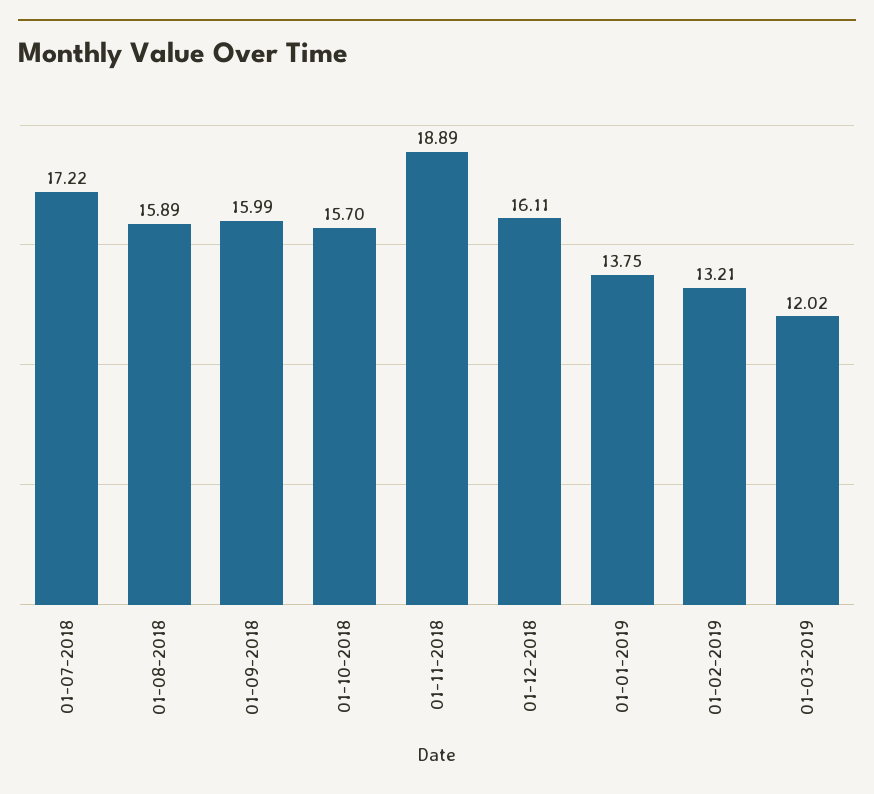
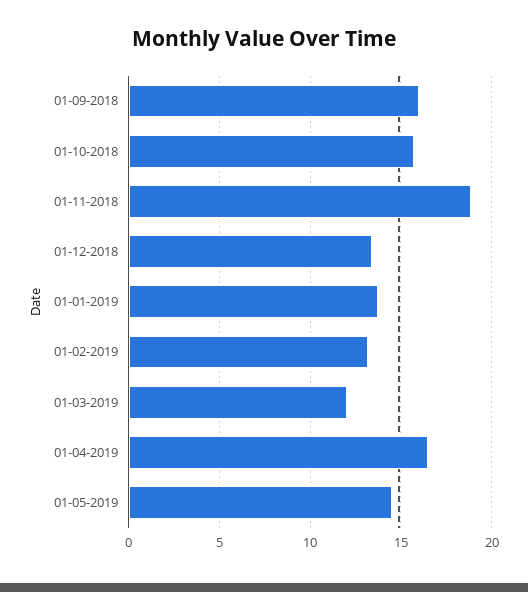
01-07-2018: 17.22 -> none
01-08-2018: 15.89 -> none
01-12-2018: 16.11 -> 13.5
01-04-2019: none -> 16.5
01-05-2019: none -> 14.5

